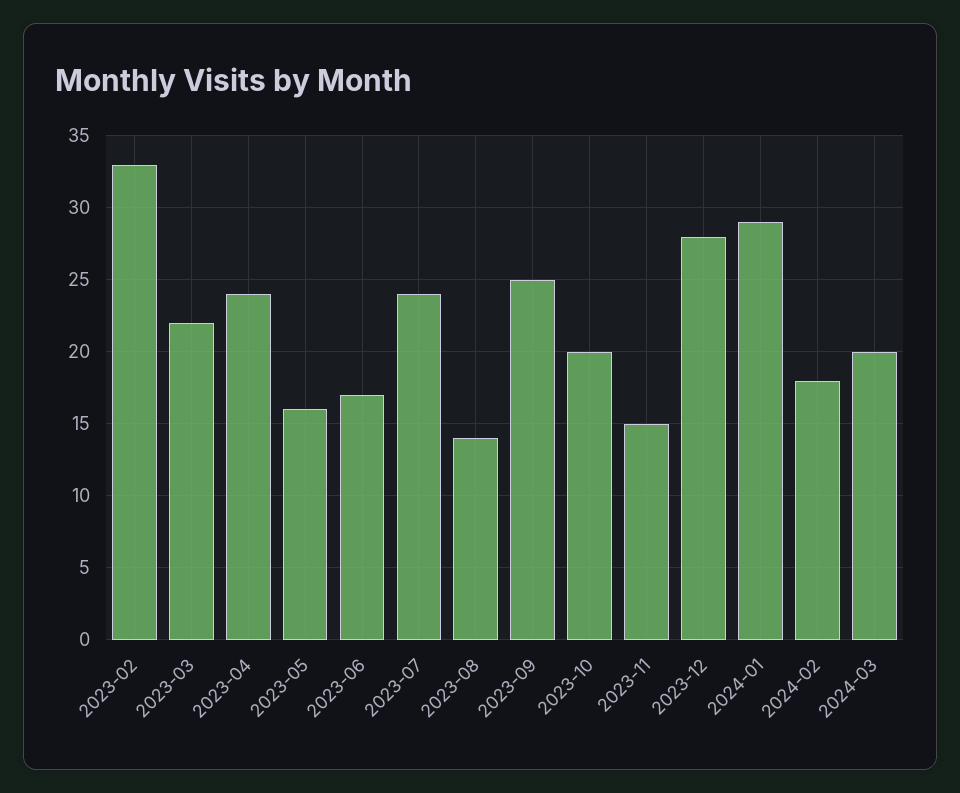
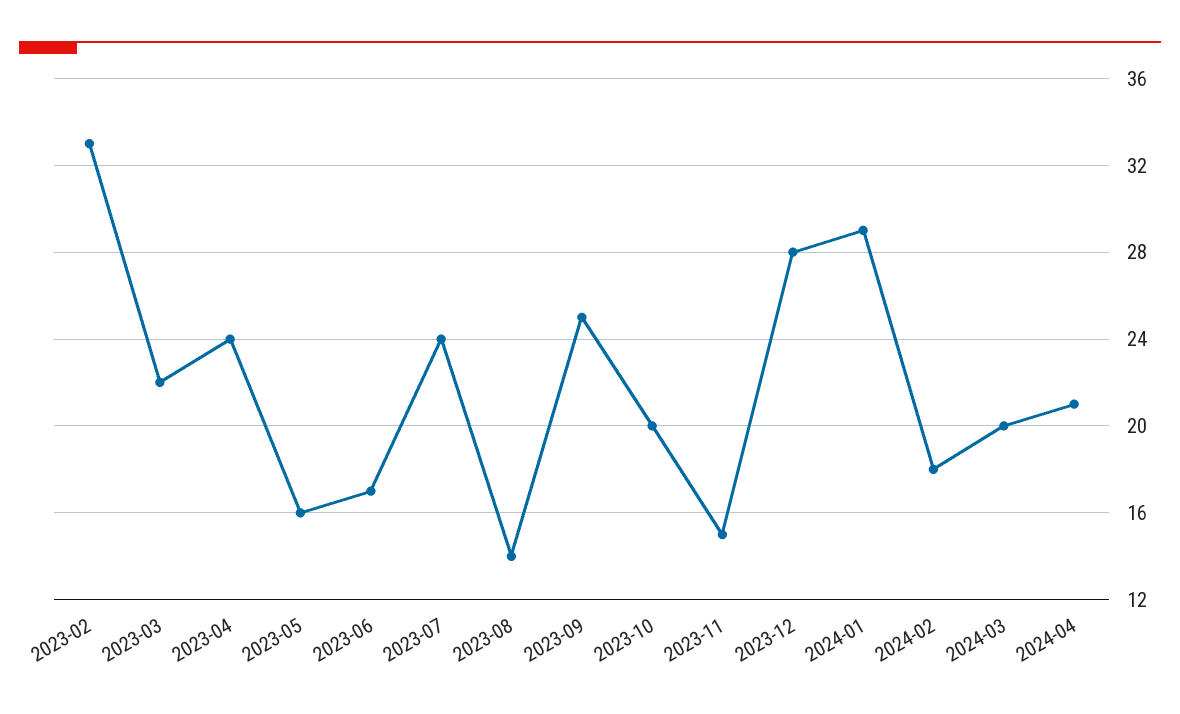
2024-04: none -> 21

